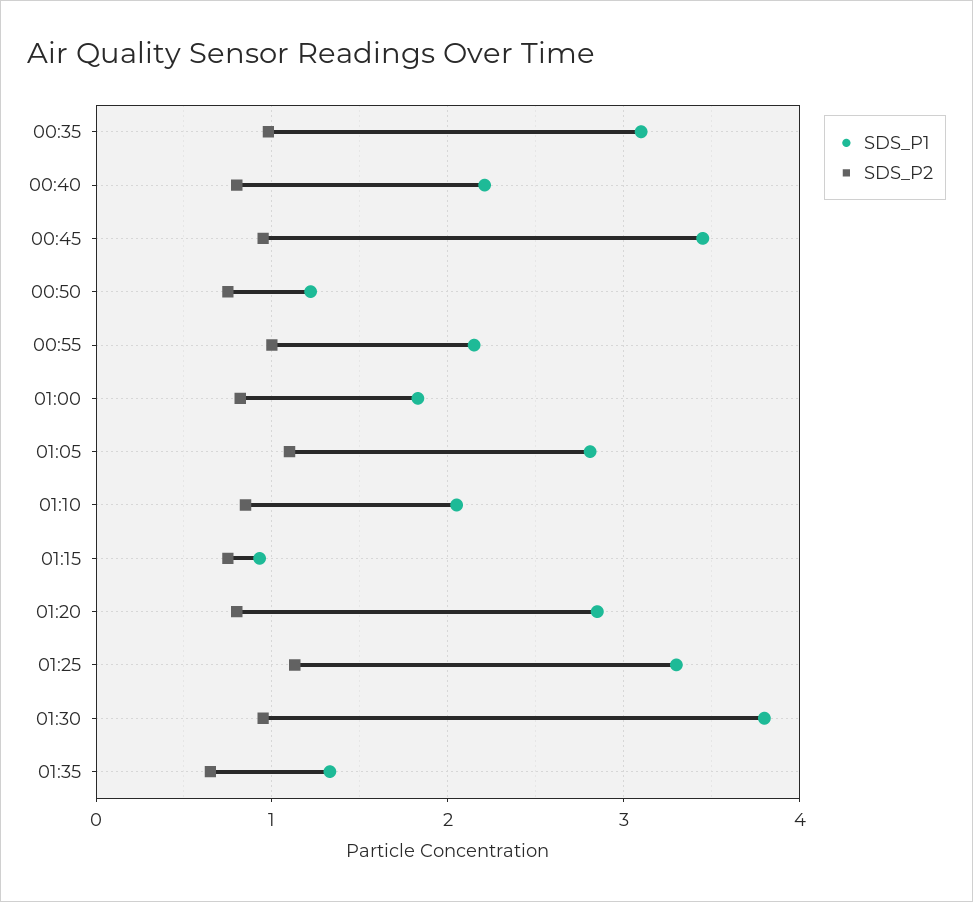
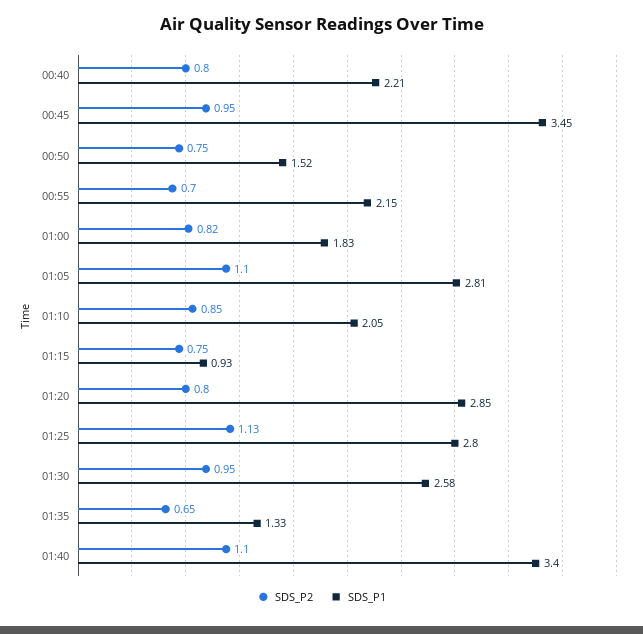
SDS_P1, 00:35: 3.1 -> none
SDS_P2, 00:35: 1 -> none
SDS_P1, 00:50: 1.2 -> 1.52
SDS_P2, 00:55: 1 -> 0.7
SDS_P1, 01:25: 3.3 -> 2.8
SDS_P1, 01:30: 3.8 -> 2.58
SDS_P2, 01:40: none -> 1.1
SDS_P1, 01:40: none -> 3.4

